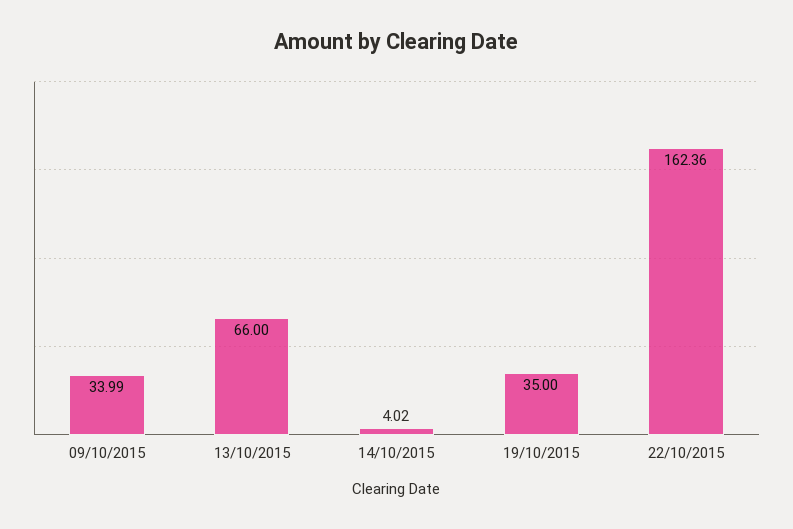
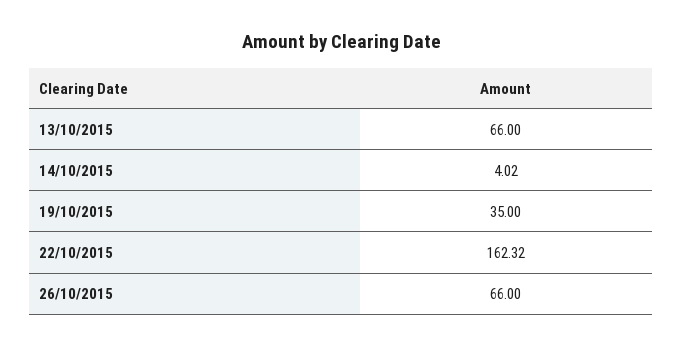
09/10/2015: 33.99 -> none
22/10/2015: 162.36 -> 162.32
26/10/2015: none -> 66

